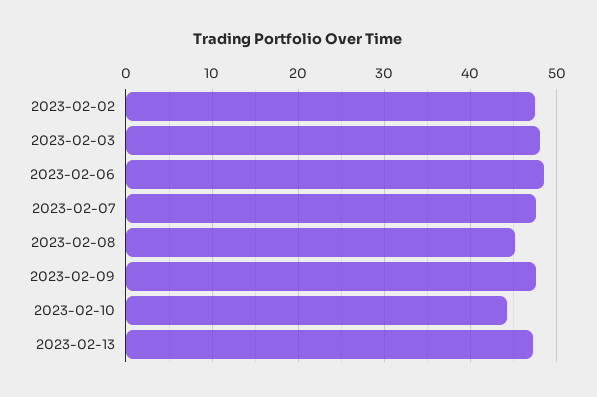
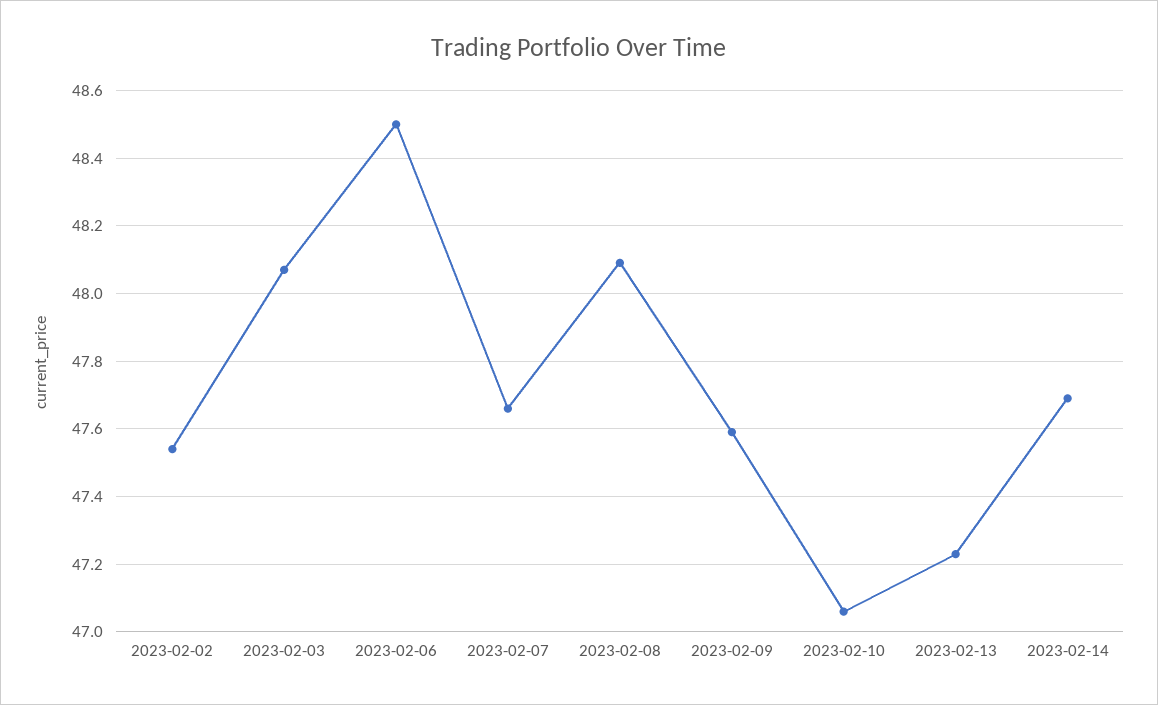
2023-02-08: 45 -> 48.1
2023-02-10: 44 -> 47.05
2023-02-14: none -> 47.7

